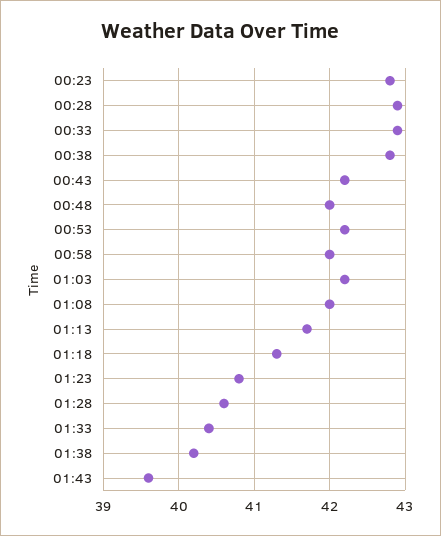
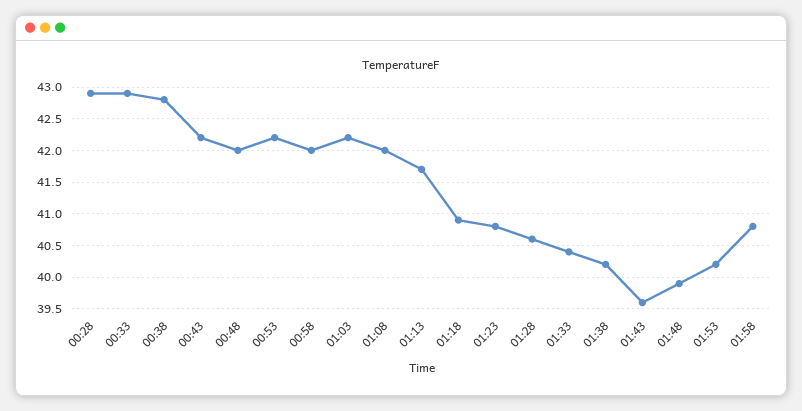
00:23: 42.8 -> none
01:18: 41.3 -> 40.9
01:48: none -> 39.9
01:53: none -> 40.2
01:58: none -> 40.8

